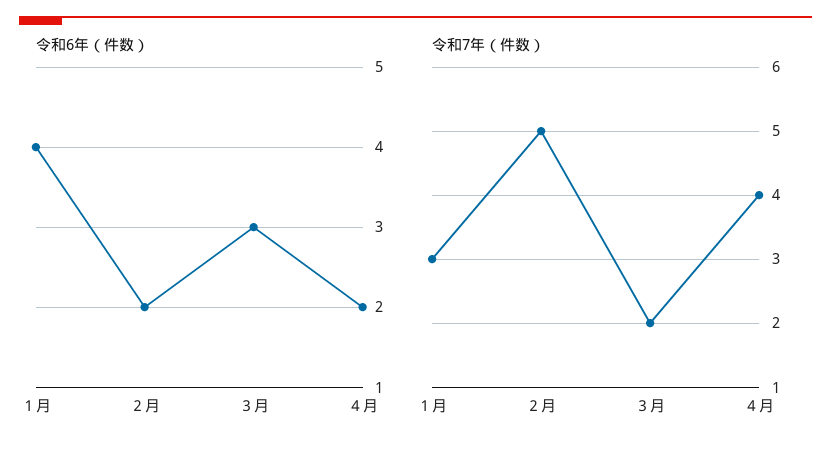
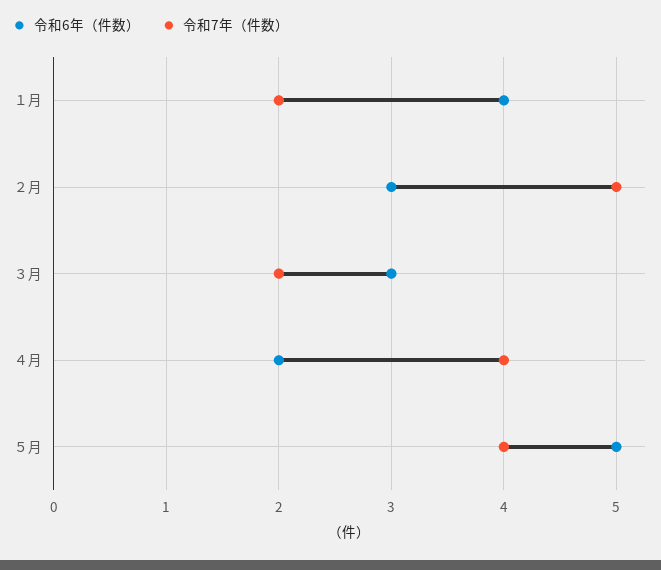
令和6年（件数）, ２月: 2 -> 3
令和7年（件数）, １月: 3 -> 2
令和6年（件数）, ５月: none -> 5
令和7年（件数）, ５月: none -> 4

